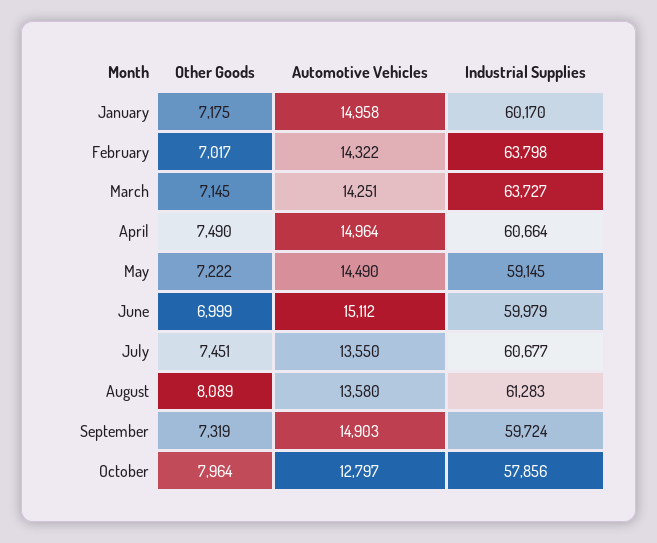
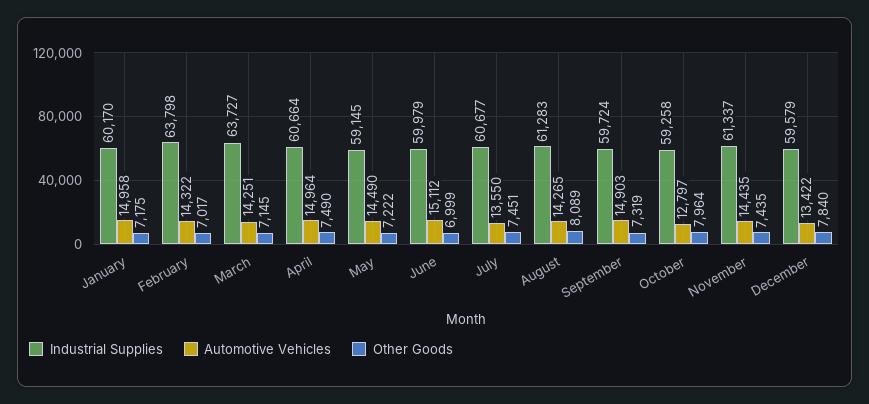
Automotive Vehicles, August: 13580 -> 14265
Industrial Supplies, October: 57856 -> 59258
Industrial Supplies, November: none -> 61337
Automotive Vehicles, November: none -> 14435
Other Goods, November: none -> 7435
Industrial Supplies, December: none -> 59579
Automotive Vehicles, December: none -> 13422
Other Goods, December: none -> 7840

